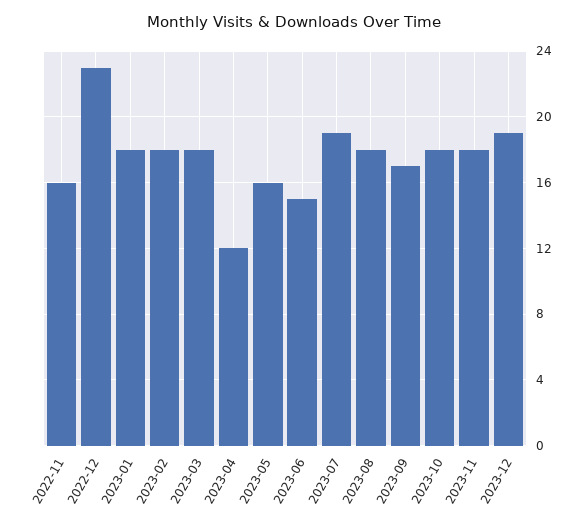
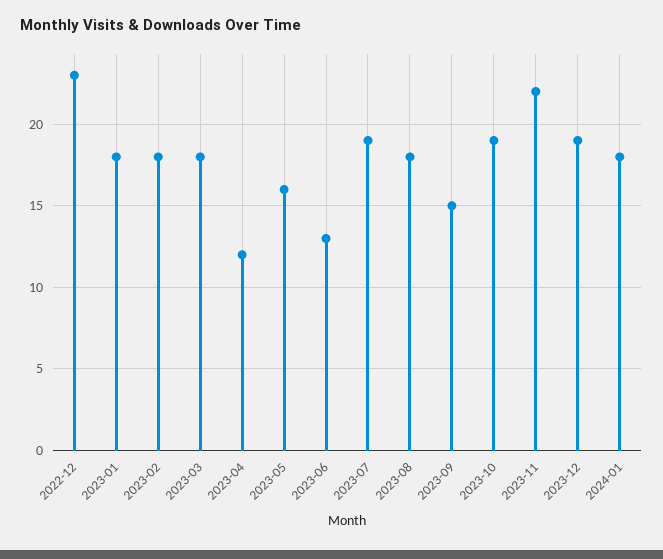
2022-11: 16 -> none
2023-06: 15 -> 13
2023-09: 17 -> 15
2023-10: 18 -> 19
2023-11: 18 -> 22
2024-01: none -> 18

